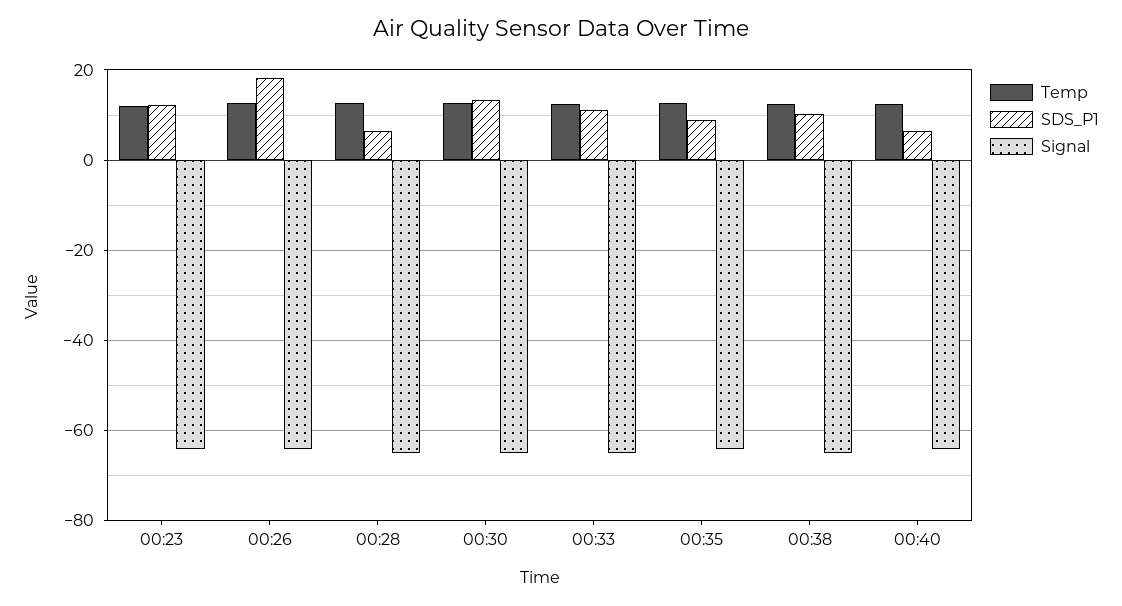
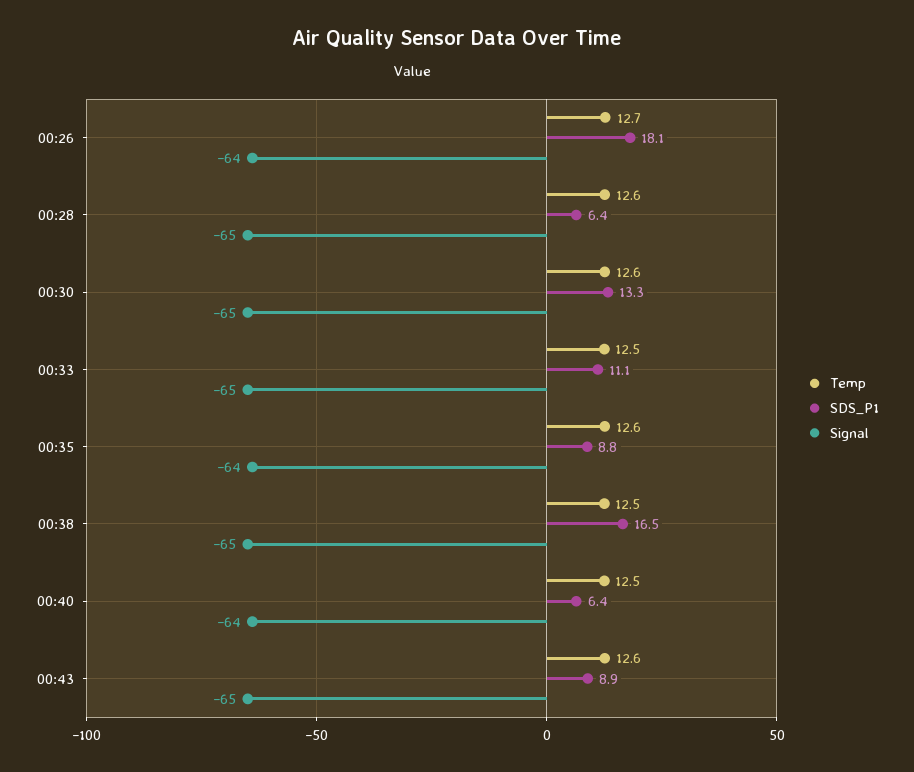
Temp, 00:23: 12 -> none
SDS_P1, 00:23: 12 -> none
Signal, 00:23: -64 -> none
SDS_P1, 00:38: 10 -> 16.5
Temp, 00:43: none -> 12.6
SDS_P1, 00:43: none -> 8.9
Signal, 00:43: none -> -65

